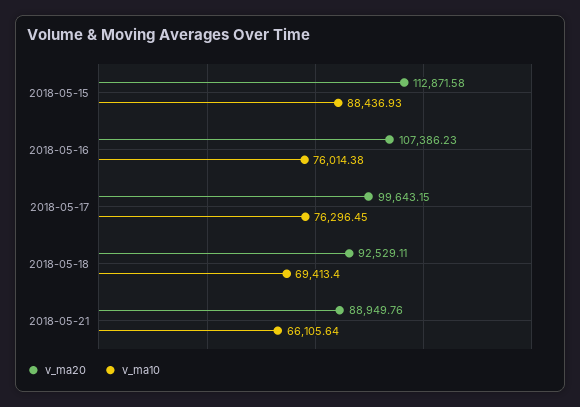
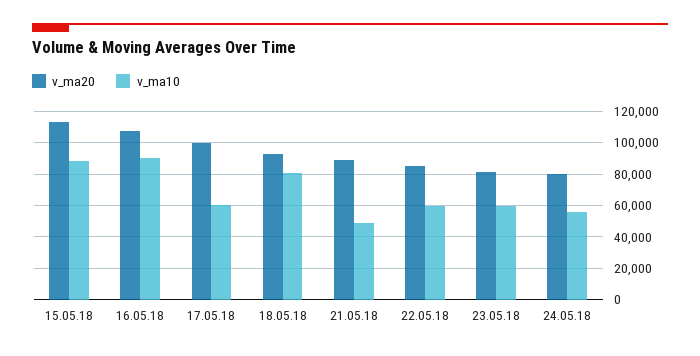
v_ma10, 2018-05-16: 76014.38 -> 90000
v_ma10, 2018-05-17: 76296.45 -> 60000
v_ma10, 2018-05-18: 69413.4 -> 80000
v_ma10, 2018-05-21: 66105.64 -> 50000
v_ma20, 22.05.18: none -> 85000
v_ma10, 22.05.18: none -> 60000
v_ma20, 23.05.18: none -> 80000
v_ma10, 23.05.18: none -> 60000
v_ma20, 24.05.18: none -> 80000
v_ma10, 24.05.18: none -> 55000

